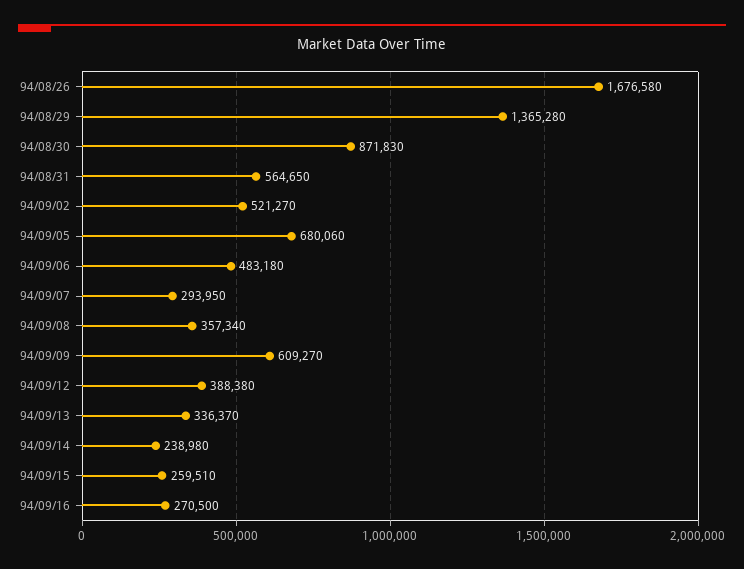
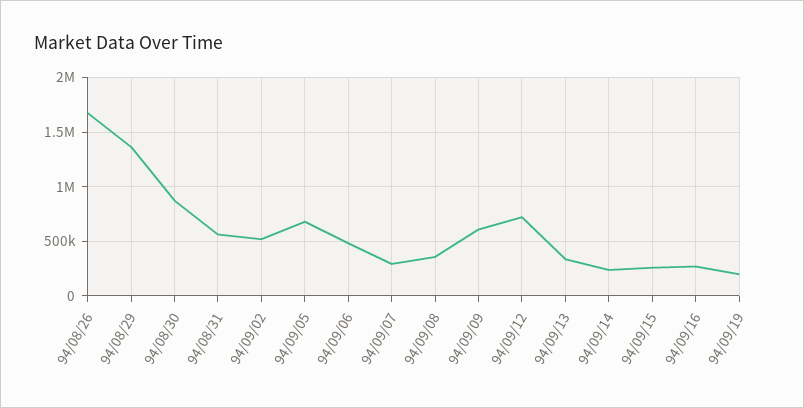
94/09/12: 388380 -> 700000
94/09/19: none -> 200000

